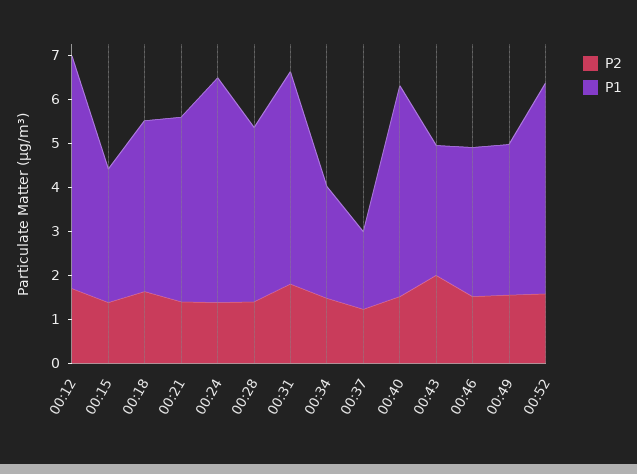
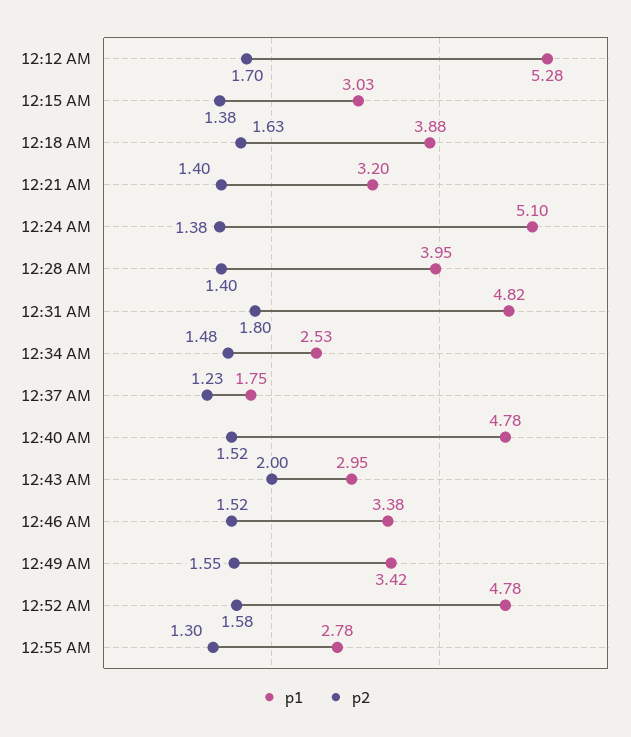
P1, 00:21: 4.2 -> 3.2
P1, 12:55 AM: none -> 2.78
P2, 12:55 AM: none -> 1.3

